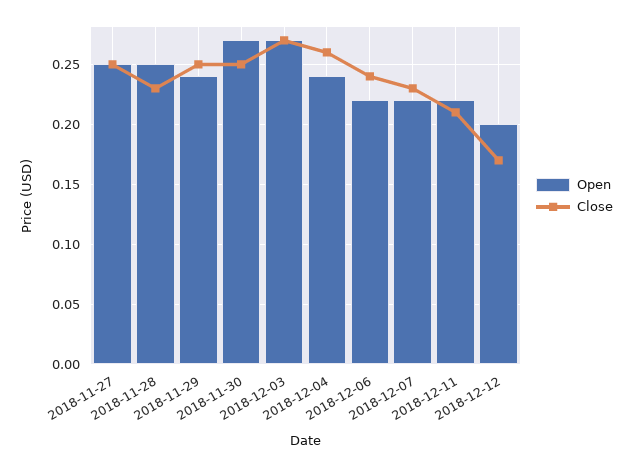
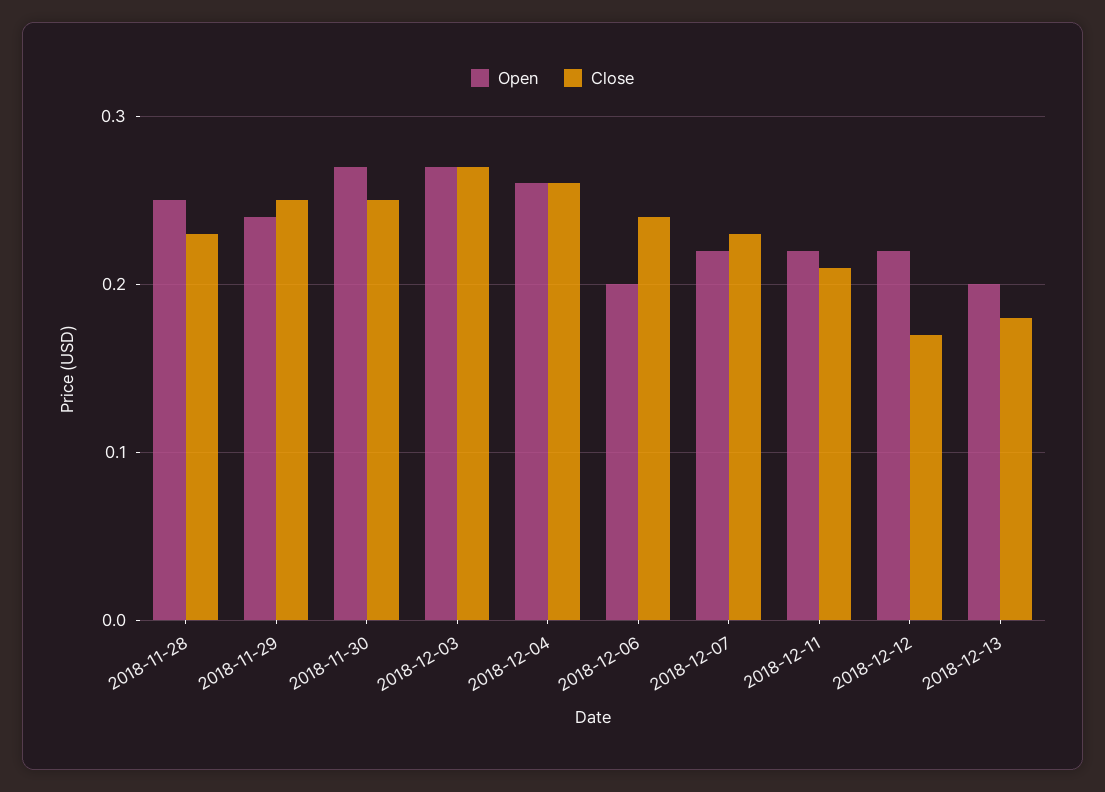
Open, 2018-11-27: 0.25 -> none
Close, 2018-11-27: 0.25 -> none
Open, 2018-12-04: 0.24 -> 0.26
Open, 2018-12-06: 0.22 -> 0.2
Open, 2018-12-12: 0.2 -> 0.22
Open, 2018-12-13: none -> 0.2
Close, 2018-12-13: none -> 0.18

